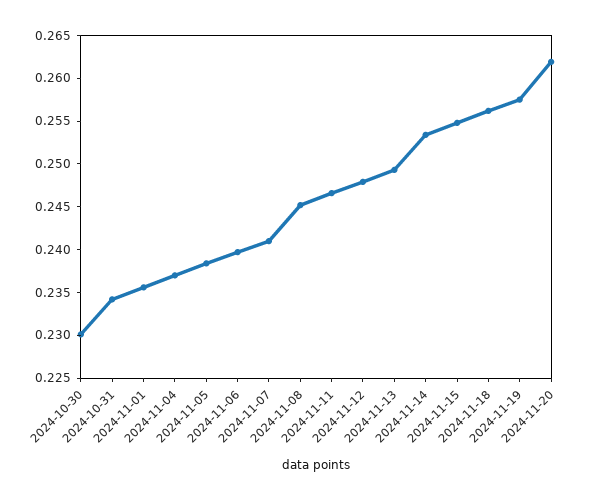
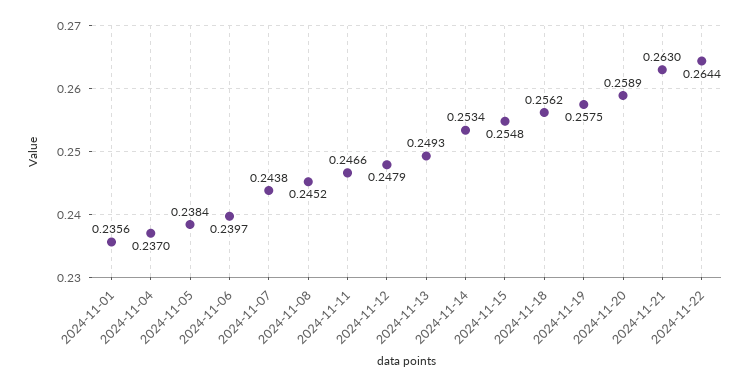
2024-10-30: 0.23 -> none
2024-10-31: 0.234 -> none
2024-11-07: 0.241 -> 0.2438
2024-11-20: 0.262 -> 0.2589
2024-11-21: none -> 0.263
2024-11-22: none -> 0.2644

